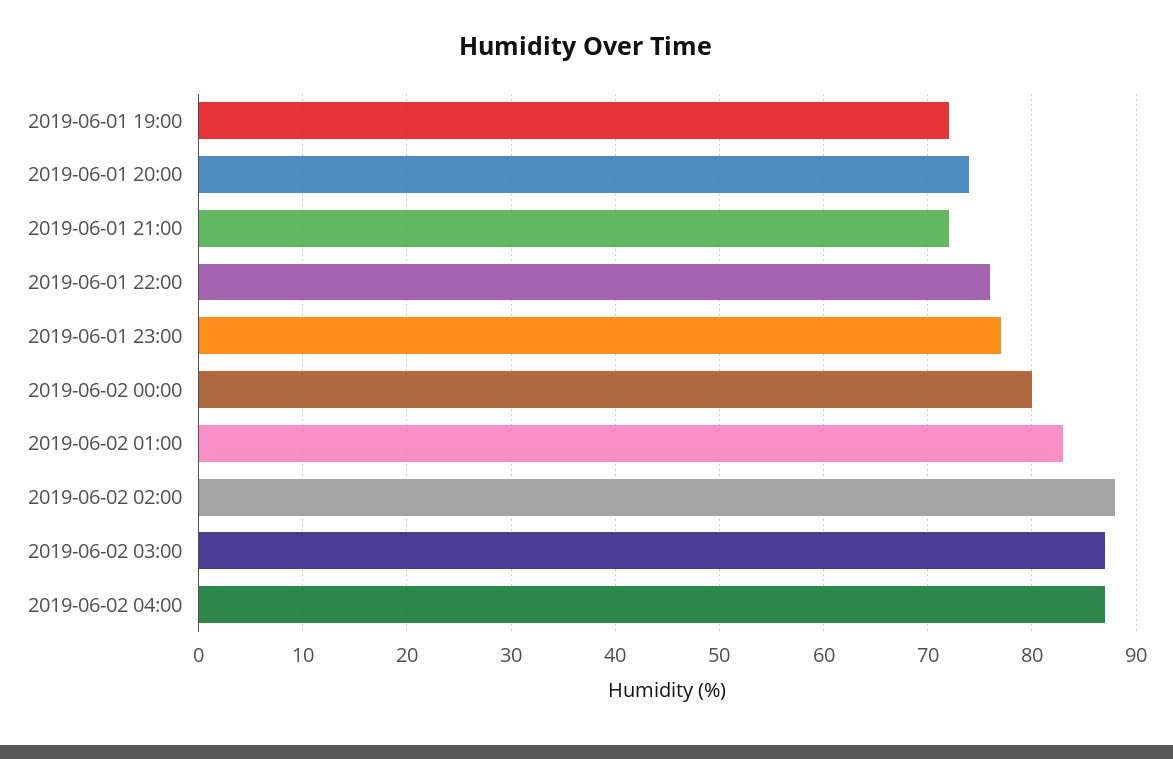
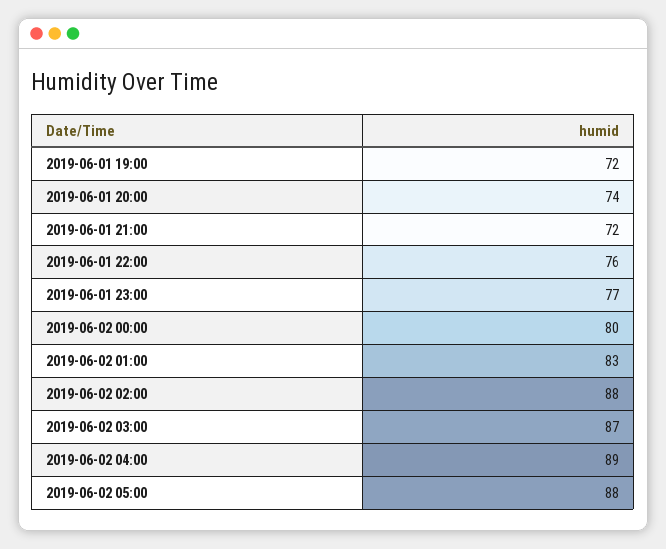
2019-06-02 04:00: 87 -> 89
2019-06-02 05:00: none -> 88

